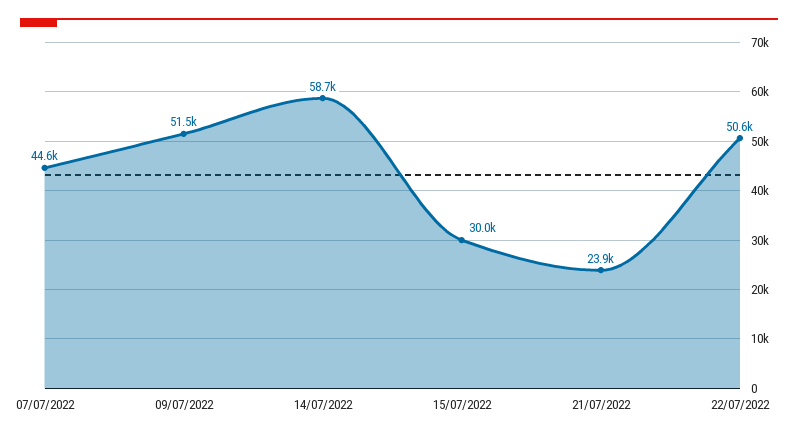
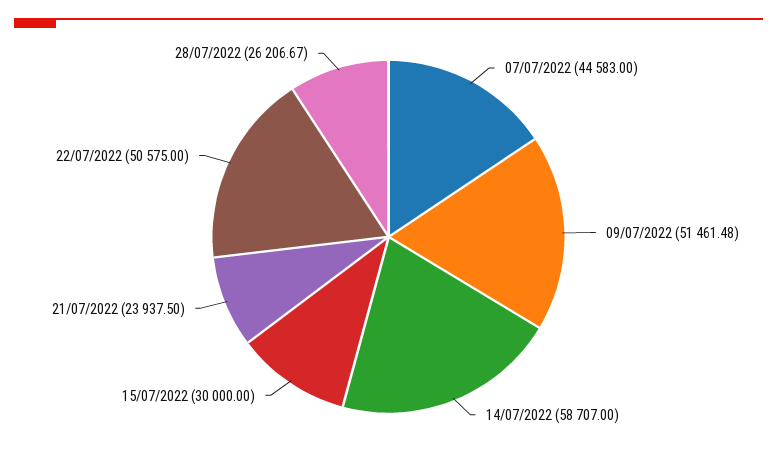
28/07/2022: none -> 26206.67

